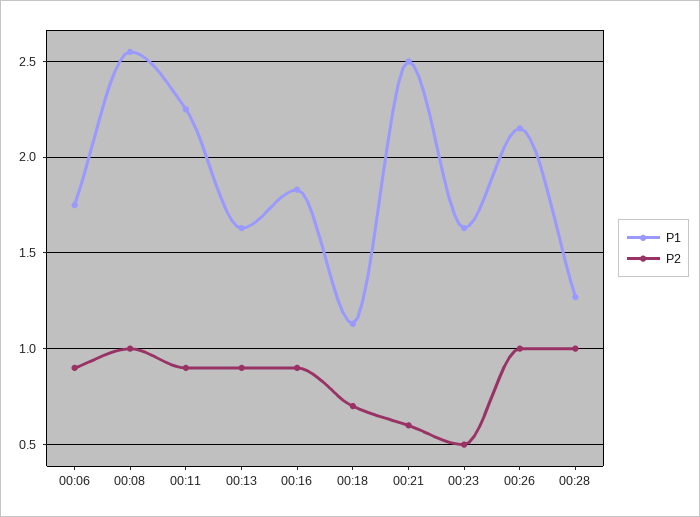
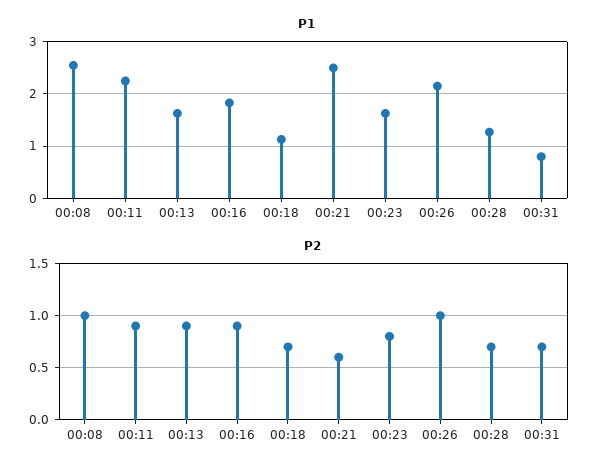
P1, 00:06: 1.75 -> none
P2, 00:06: 0.9 -> none
P2, 00:23: 0.5 -> 0.8
P2, 00:28: 1 -> 0.7
P1, 00:31: none -> 0.8
P2, 00:31: none -> 0.7

